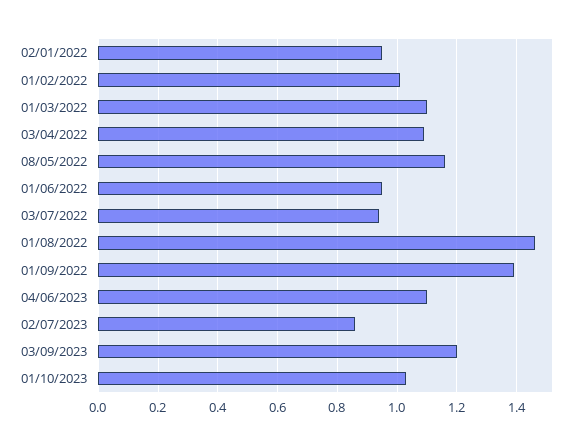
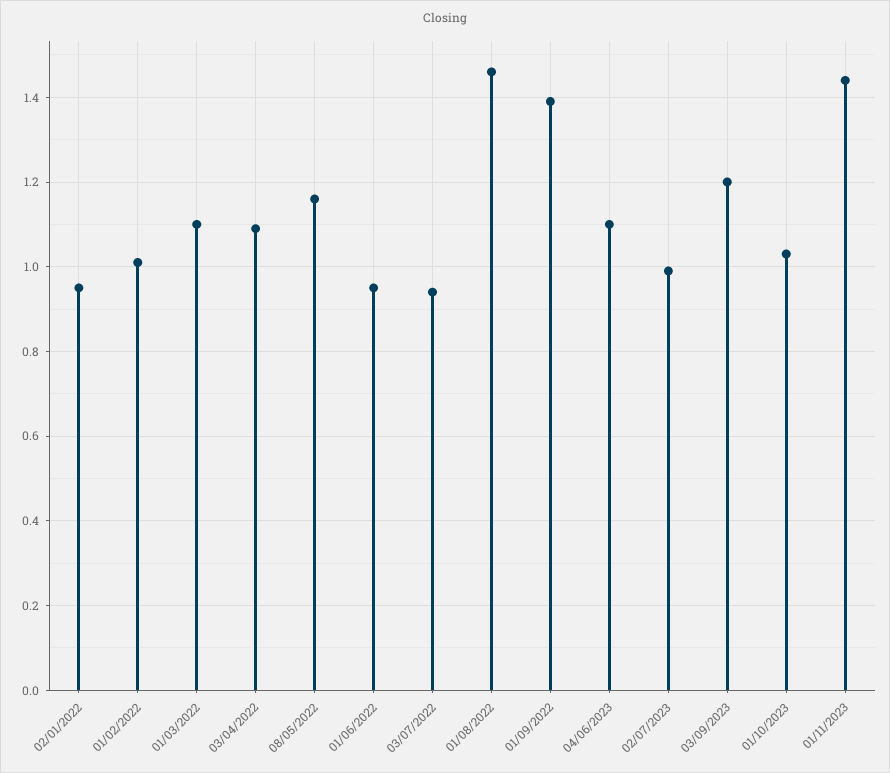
02/07/2023: 0.85 -> 1
01/11/2023: none -> 1.45

